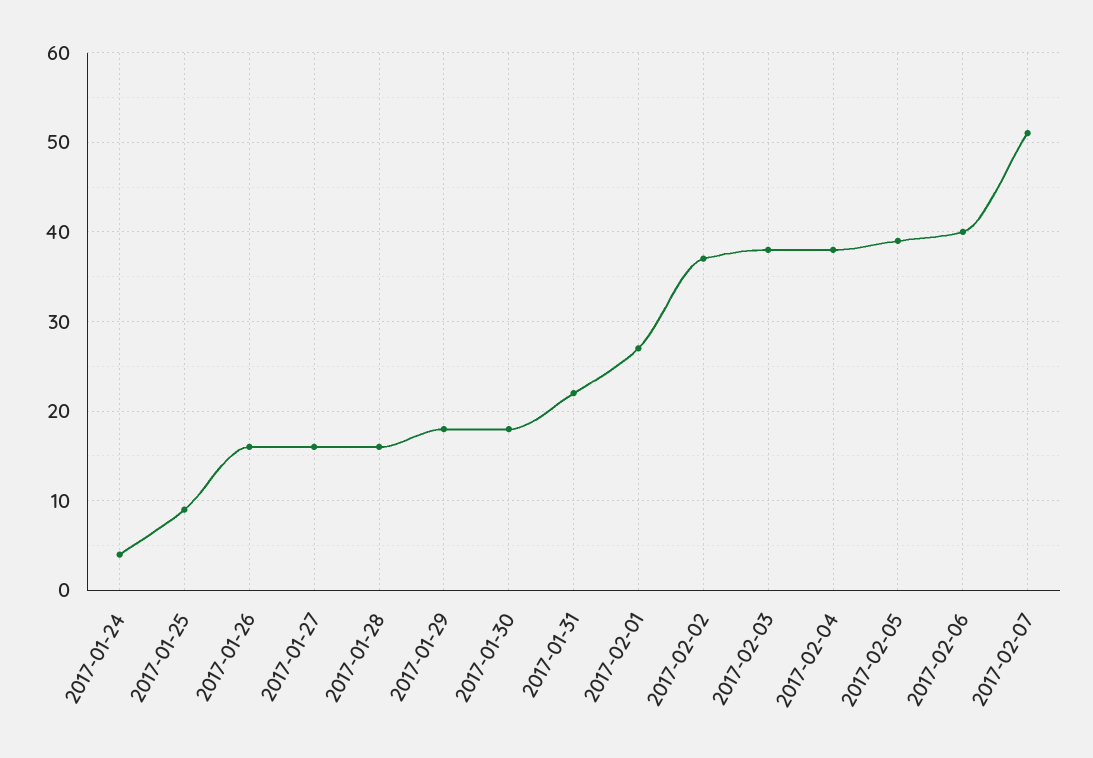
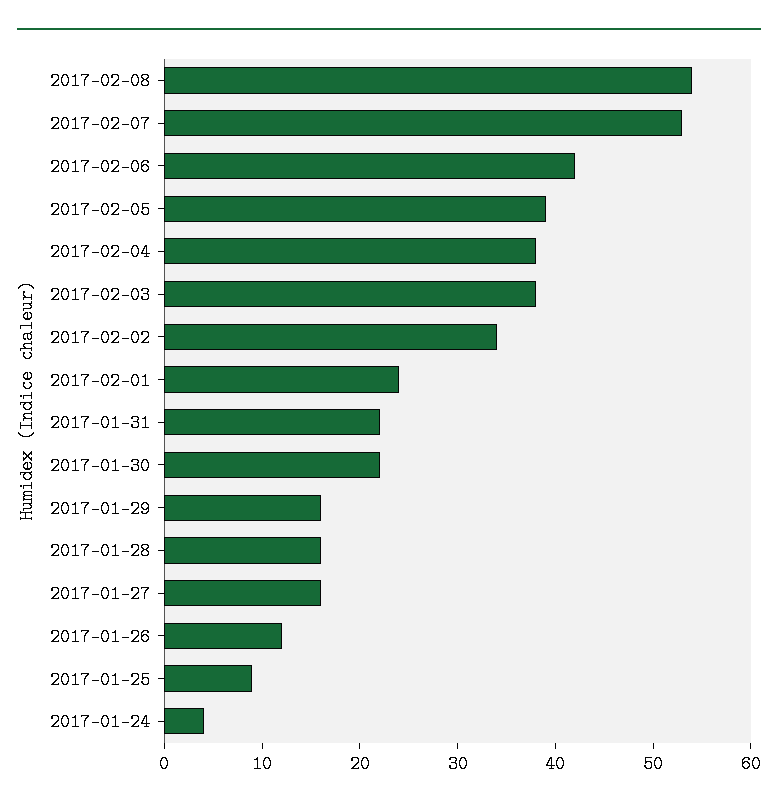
2017-01-26: 16 -> 12
2017-01-29: 18 -> 16
2017-01-30: 18 -> 22
2017-02-01: 27 -> 24
2017-02-02: 37 -> 34
2017-02-06: 40 -> 42
2017-02-07: 51 -> 53
2017-02-08: none -> 54

